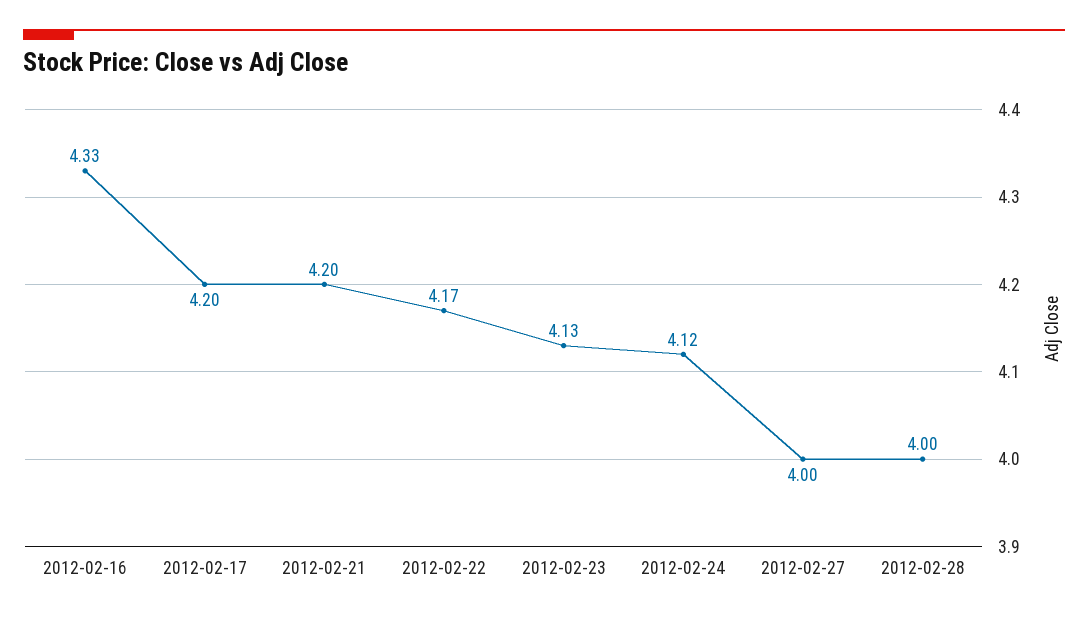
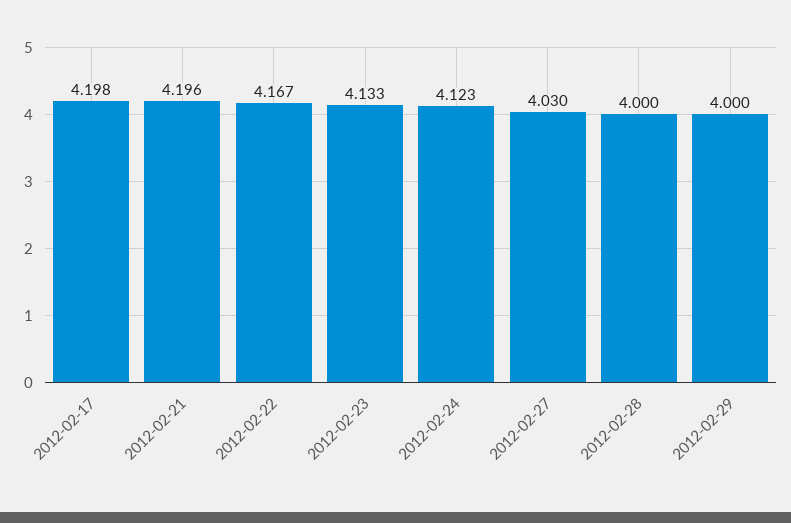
2012-02-16: 4.33 -> none
2012-02-27: 4 -> 4.03
2012-02-29: none -> 4

